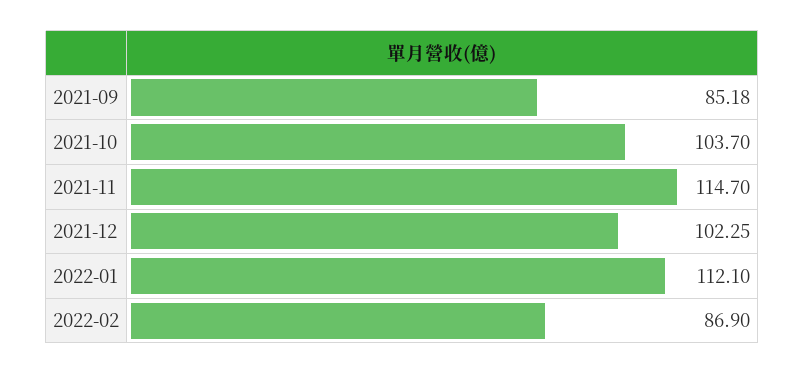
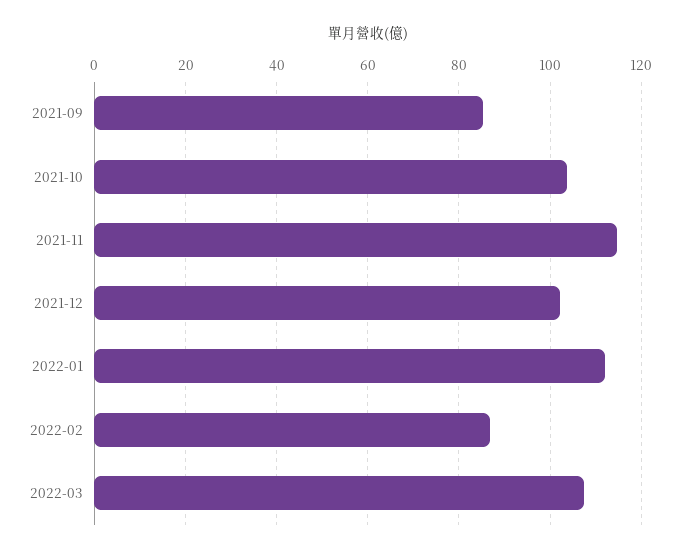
2022-03: none -> 108

